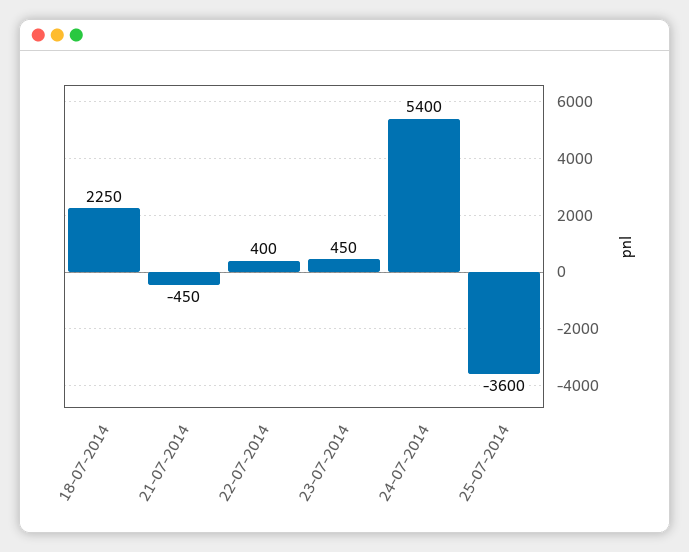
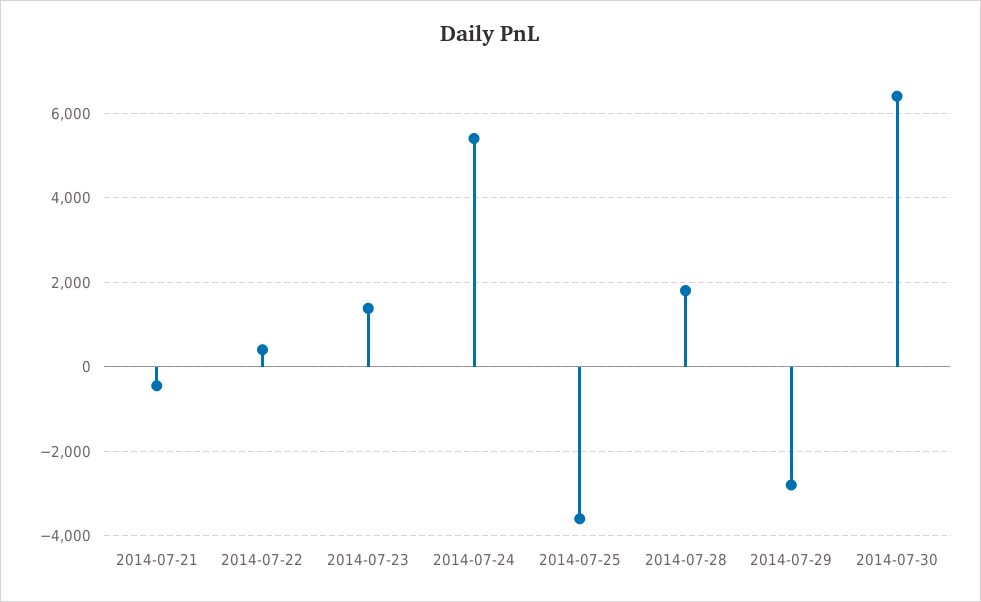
18-07-2014: 2250 -> none
23-07-2014: 450 -> 1400
2014-07-28: none -> 1800
2014-07-29: none -> -2800
2014-07-30: none -> 6400

